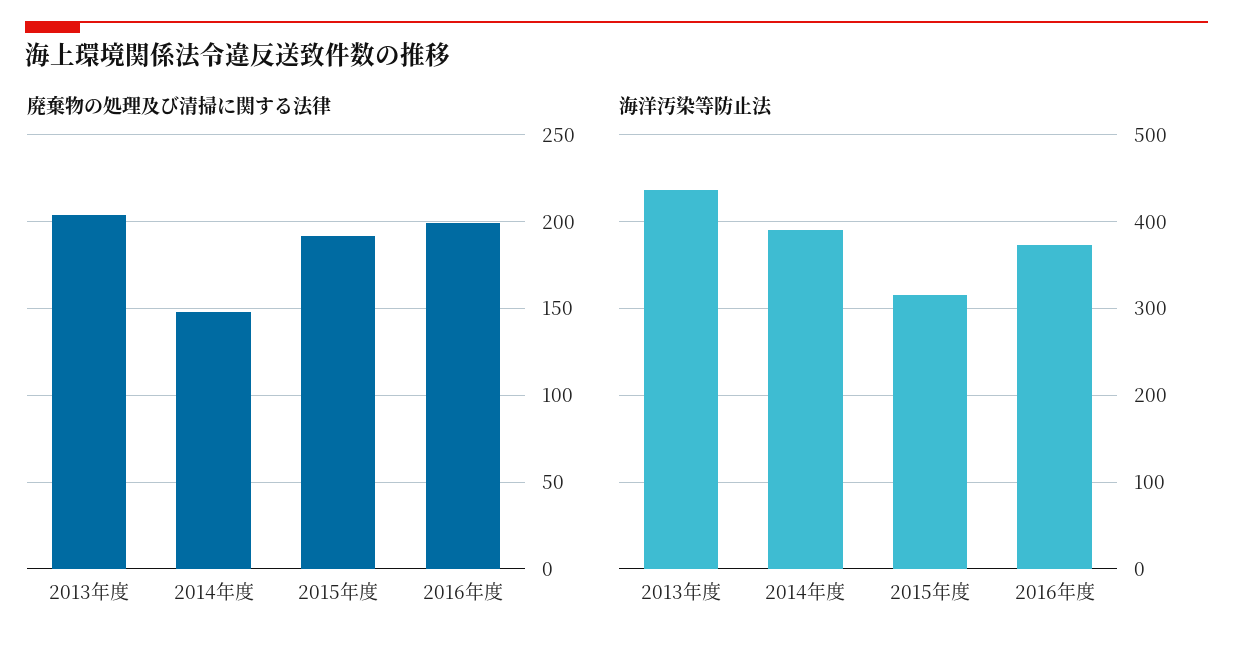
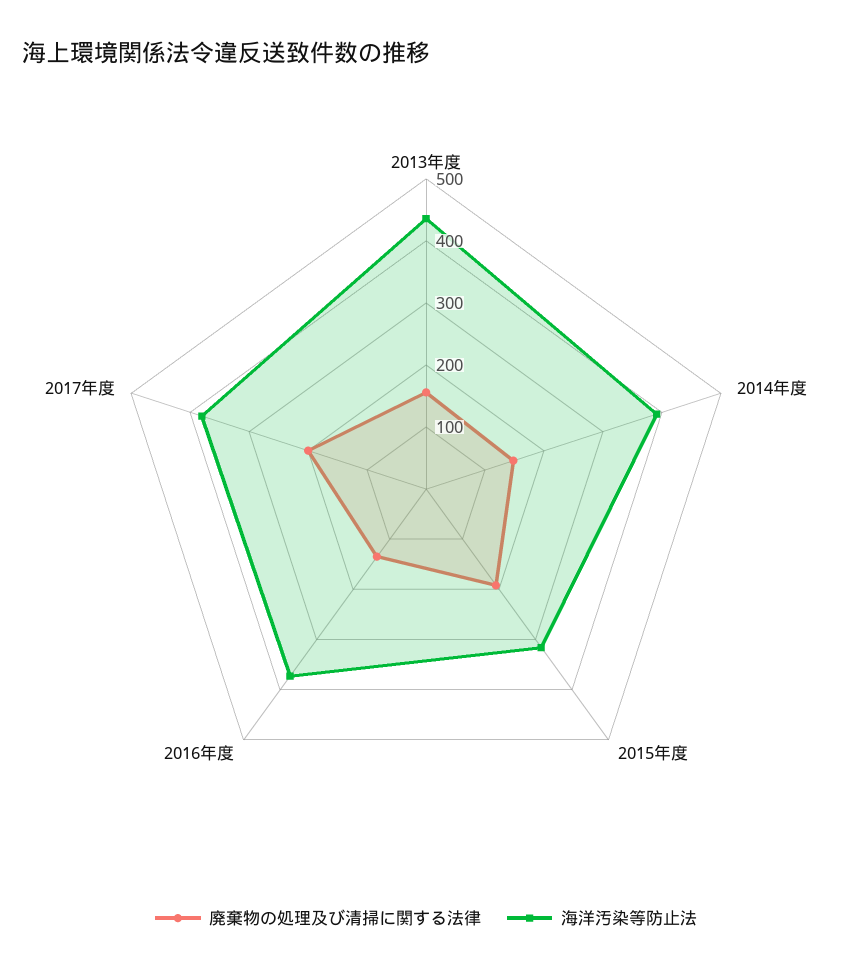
廃棄物の処理及び清掃に関する法律, 2013年度: 205 -> 160
廃棄物の処理及び清掃に関する法律, 2016年度: 200 -> 140
廃棄物の処理及び清掃に関する法律, 2017年度: none -> 200
海洋汚染等防止法, 2017年度: none -> 380

